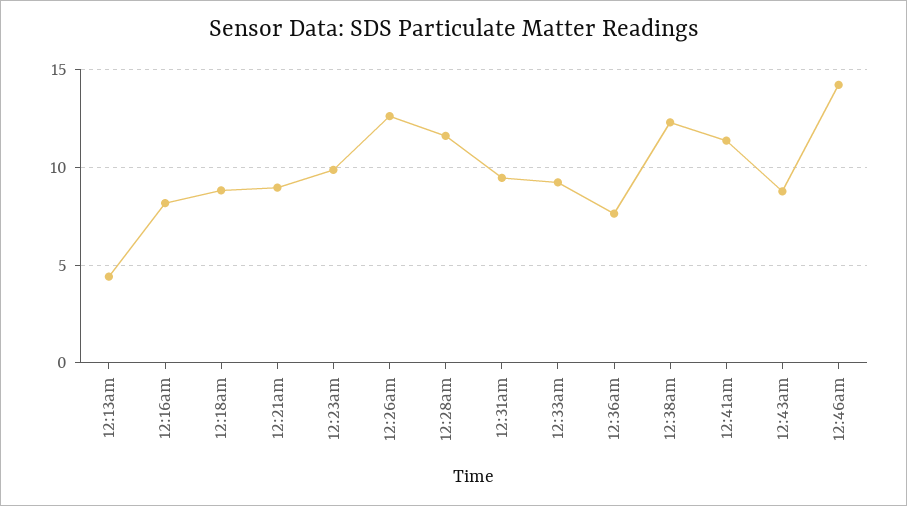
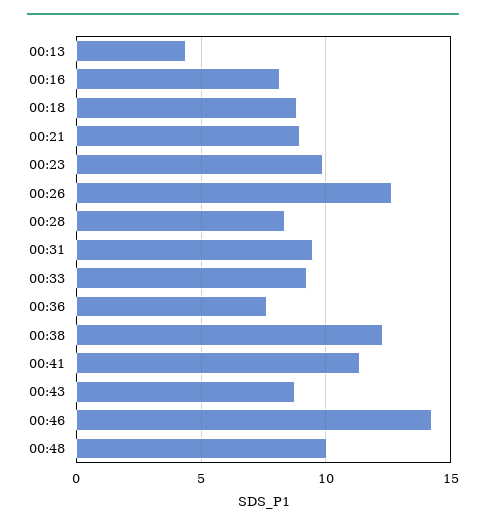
12:28am: 11.5 -> 8.5
00:48: none -> 10

